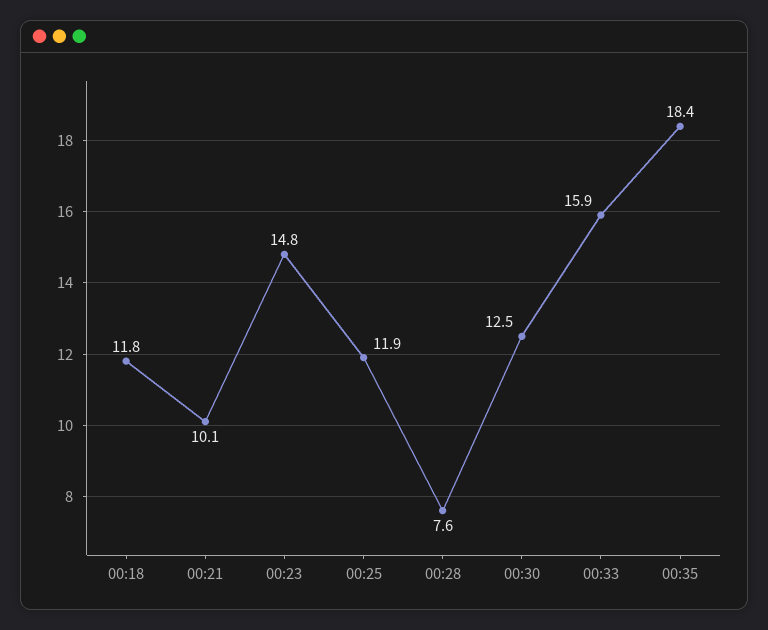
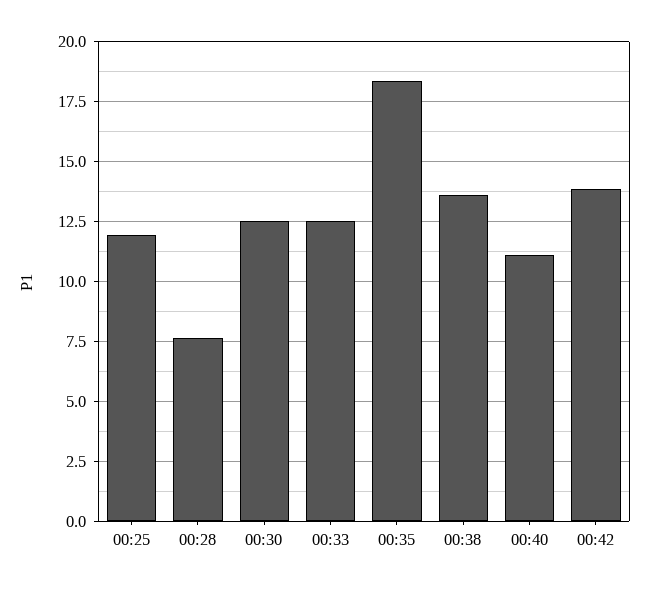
00:18: 11.8 -> none
00:21: 10.1 -> none
00:23: 14.8 -> none
00:33: 15.9 -> 12.5
00:38: none -> 13.5
00:40: none -> 11
00:42: none -> 14

